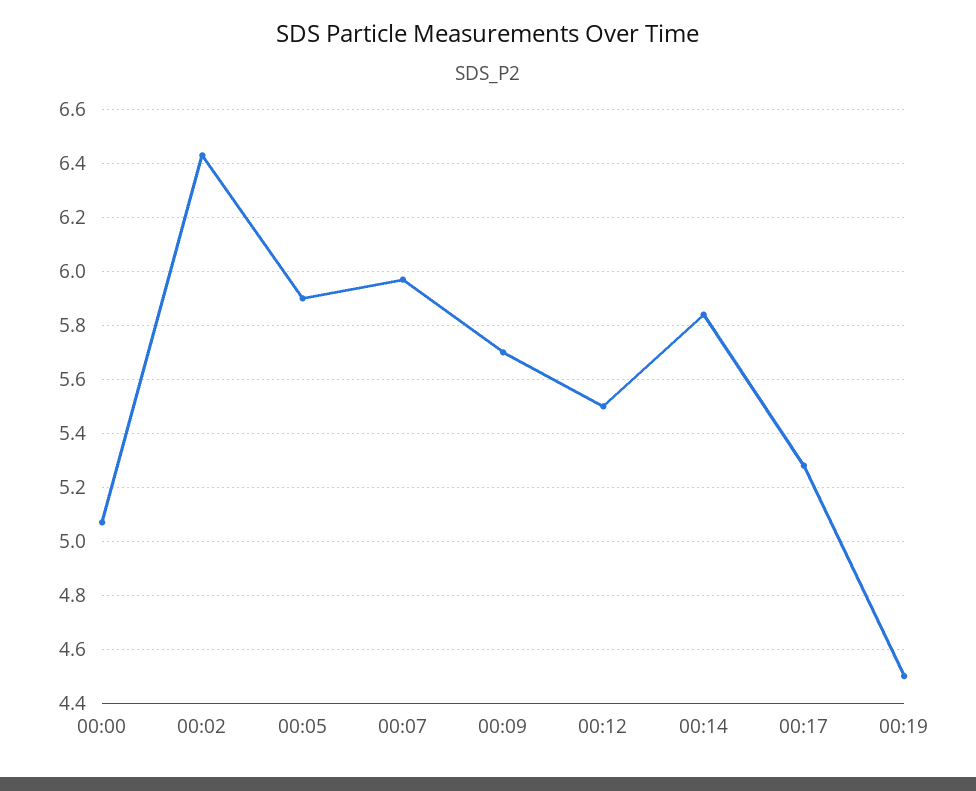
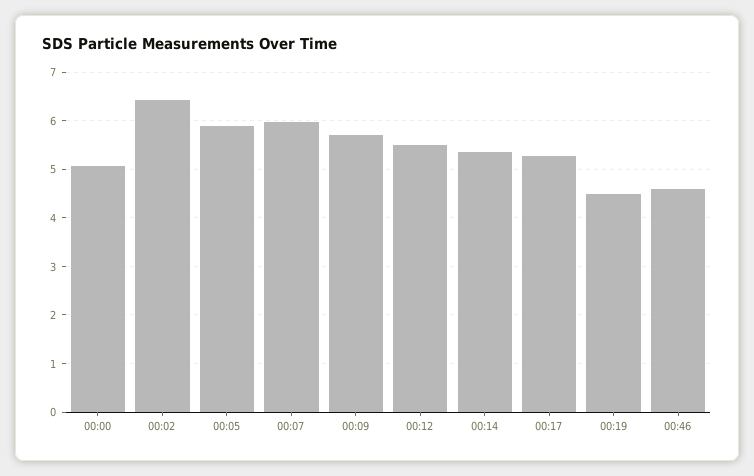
00:14: 5.85 -> 5.4
00:46: none -> 4.6

